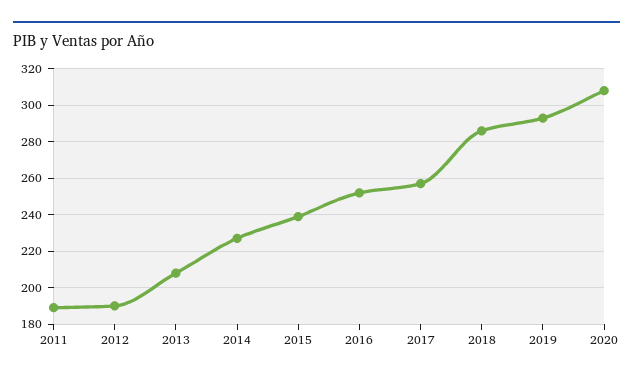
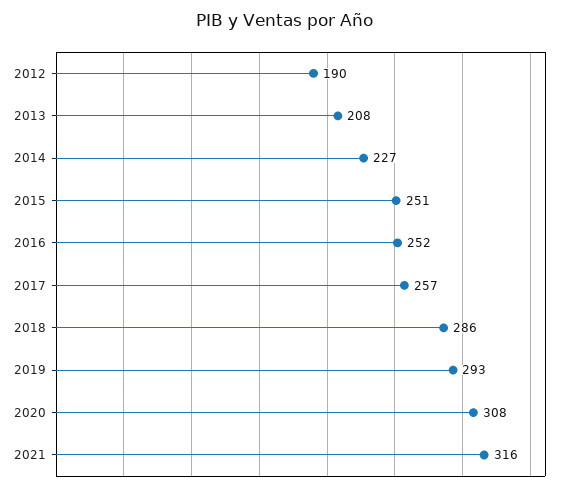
2011: 190 -> none
2015: 240 -> 251
2021: none -> 316

